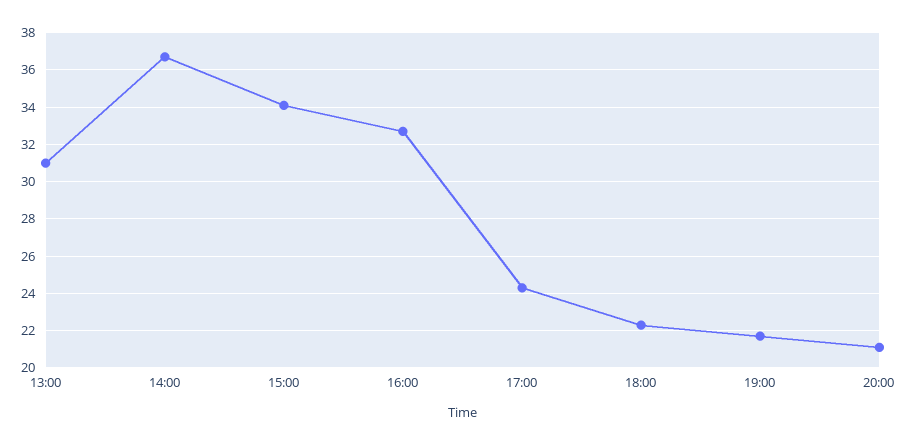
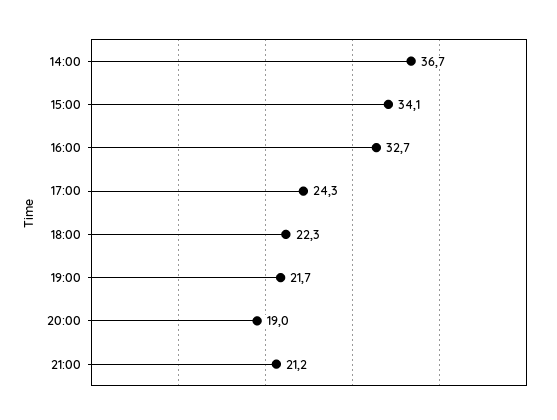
13:00: 31 -> none
20:00: 21 -> 19
21:00: none -> 21.2

